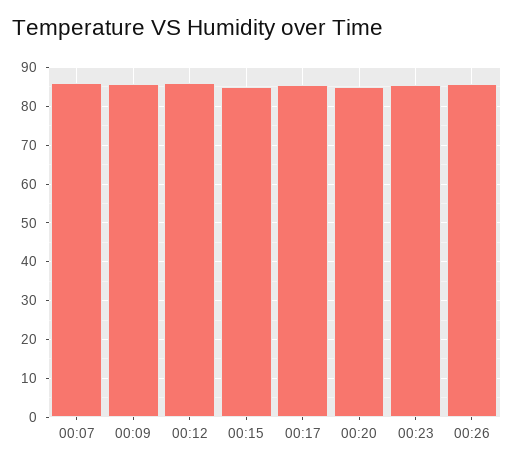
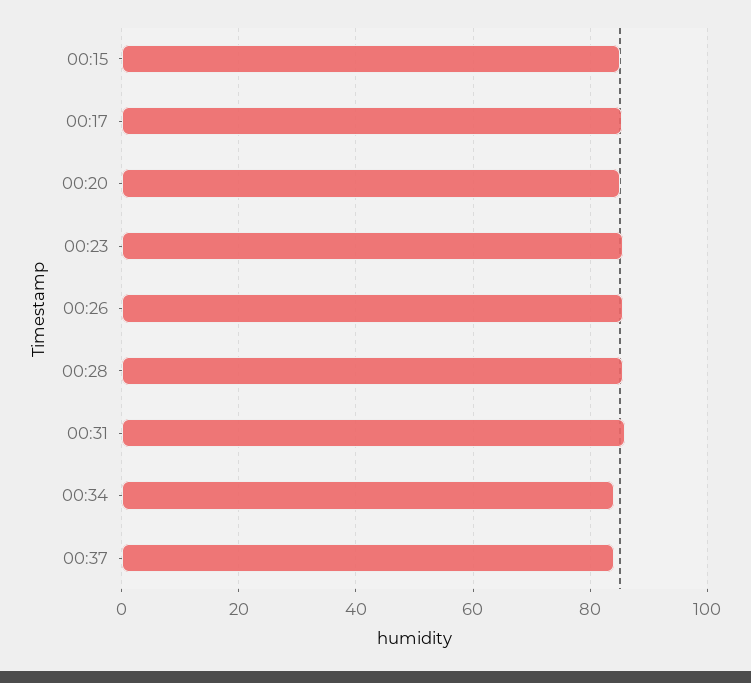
00:07: 86 -> none
00:09: 86 -> none
00:12: 86 -> none
00:28: none -> 86
00:31: none -> 86
00:34: none -> 84
00:37: none -> 84

